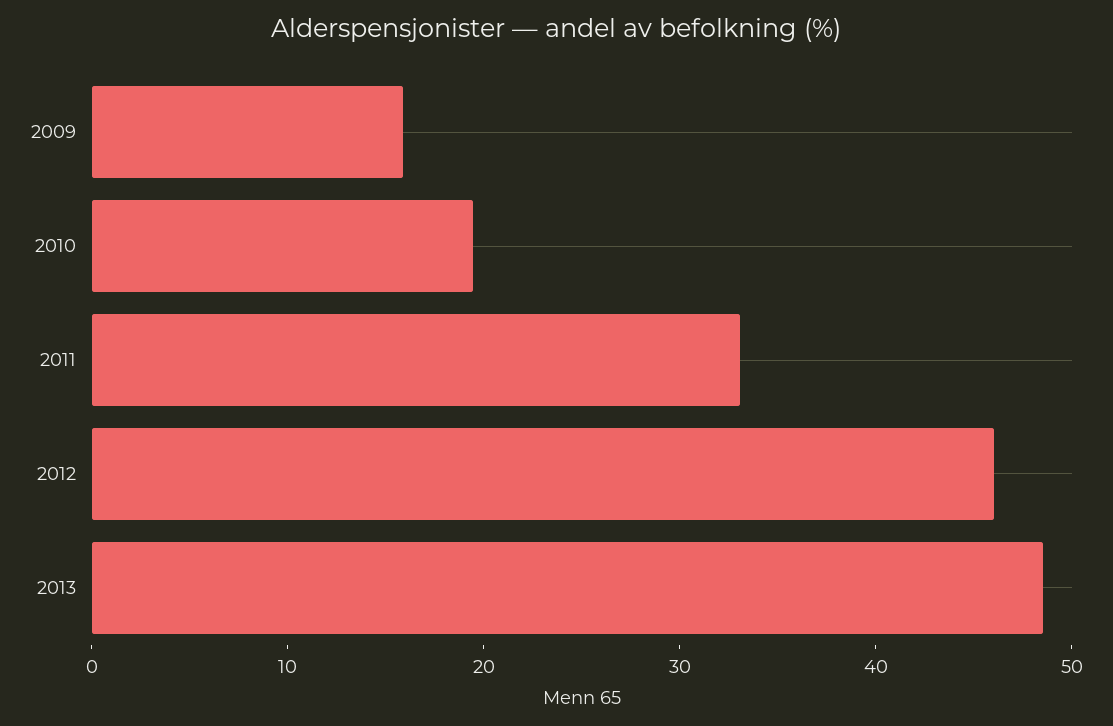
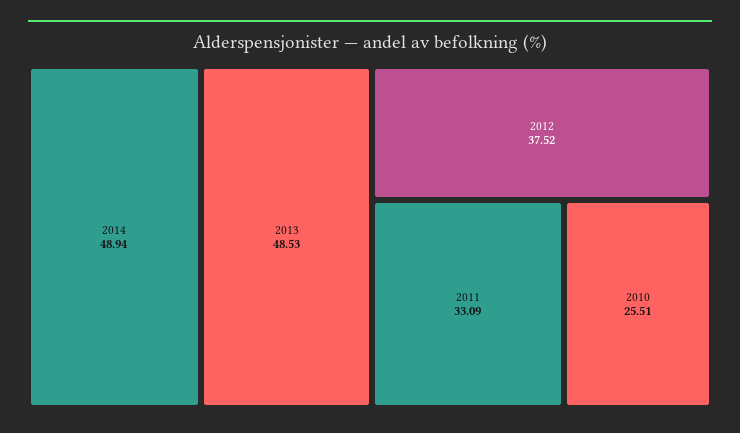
2009: 16 -> none
2010: 20 -> 25.51
2012: 46 -> 37.52
2014: none -> 48.94

